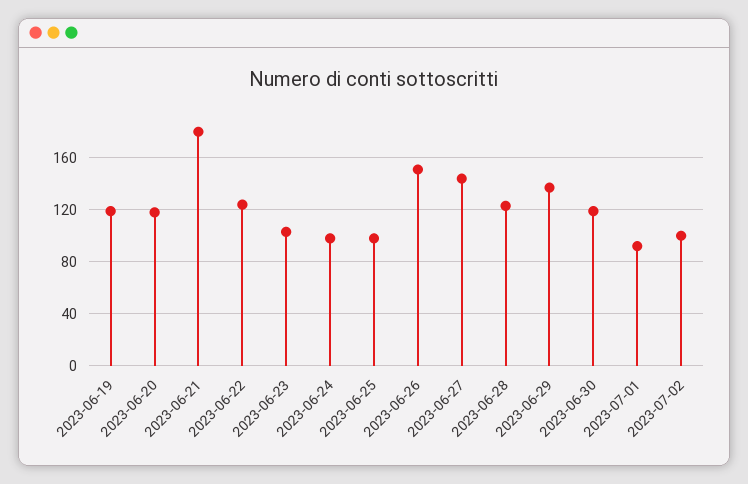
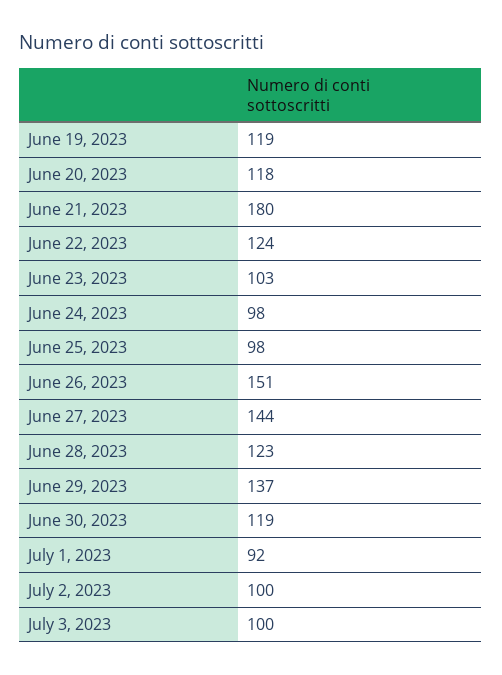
July 3, 2023: none -> 100

